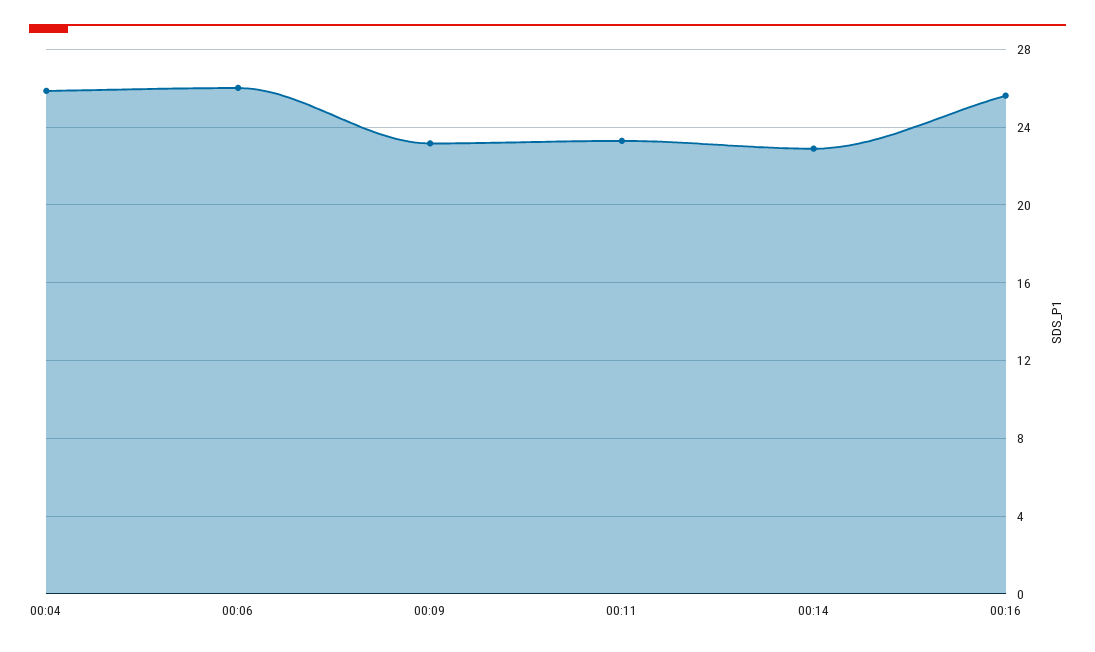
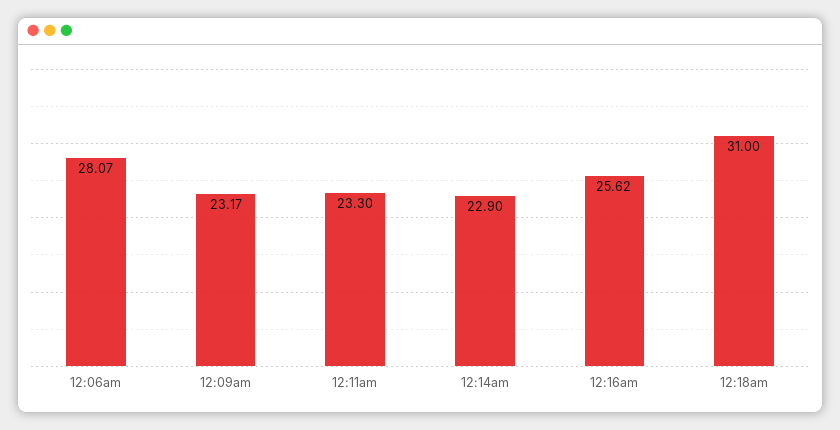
00:04: 26 -> none
00:06: 26 -> 28.07
12:18am: none -> 31

